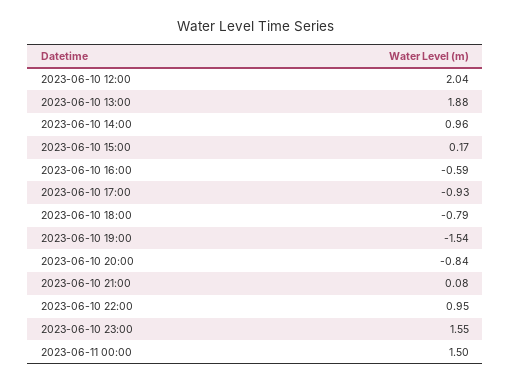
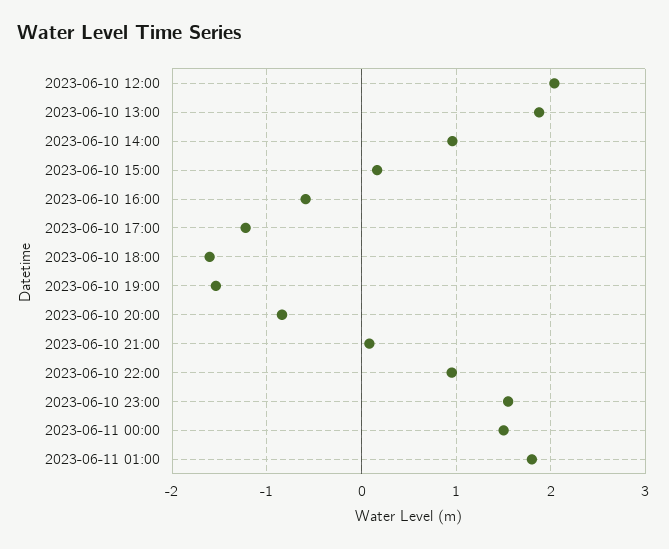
2023-06-10 17:00: -0.93 -> -1.2
2023-06-10 18:00: -0.79 -> -1.6
2023-06-11 01:00: none -> 1.8

